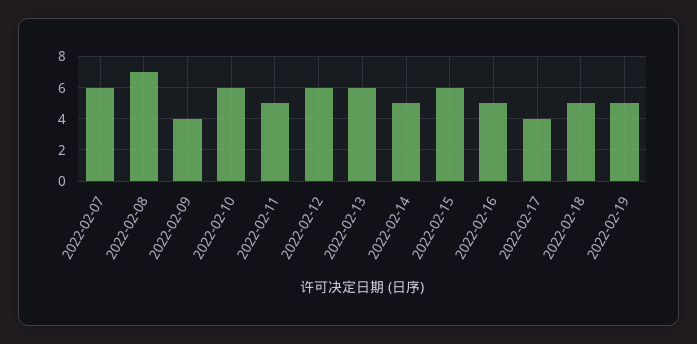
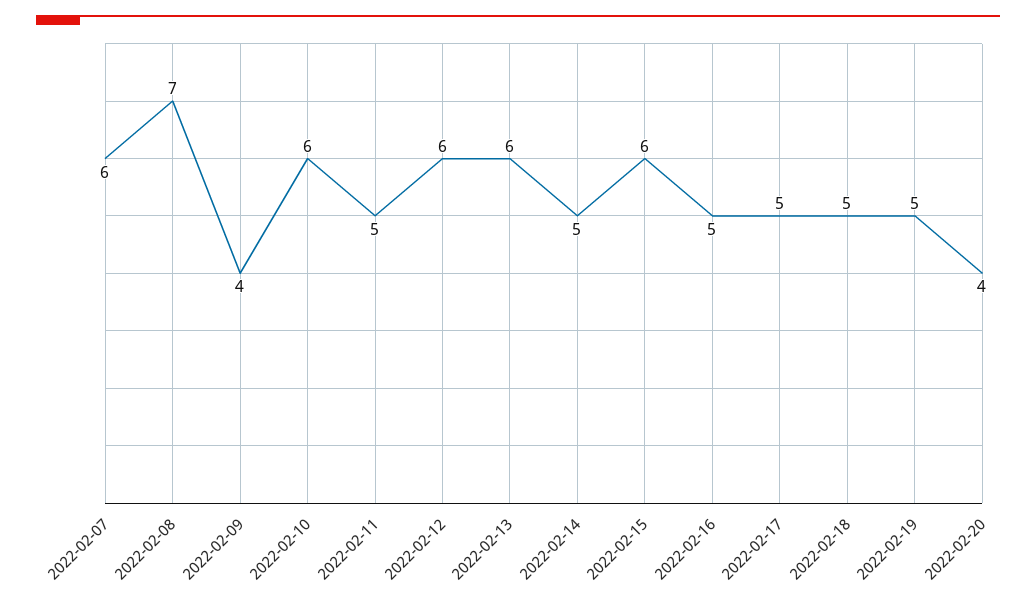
2022-02-17: 4 -> 5
2022-02-20: none -> 4

